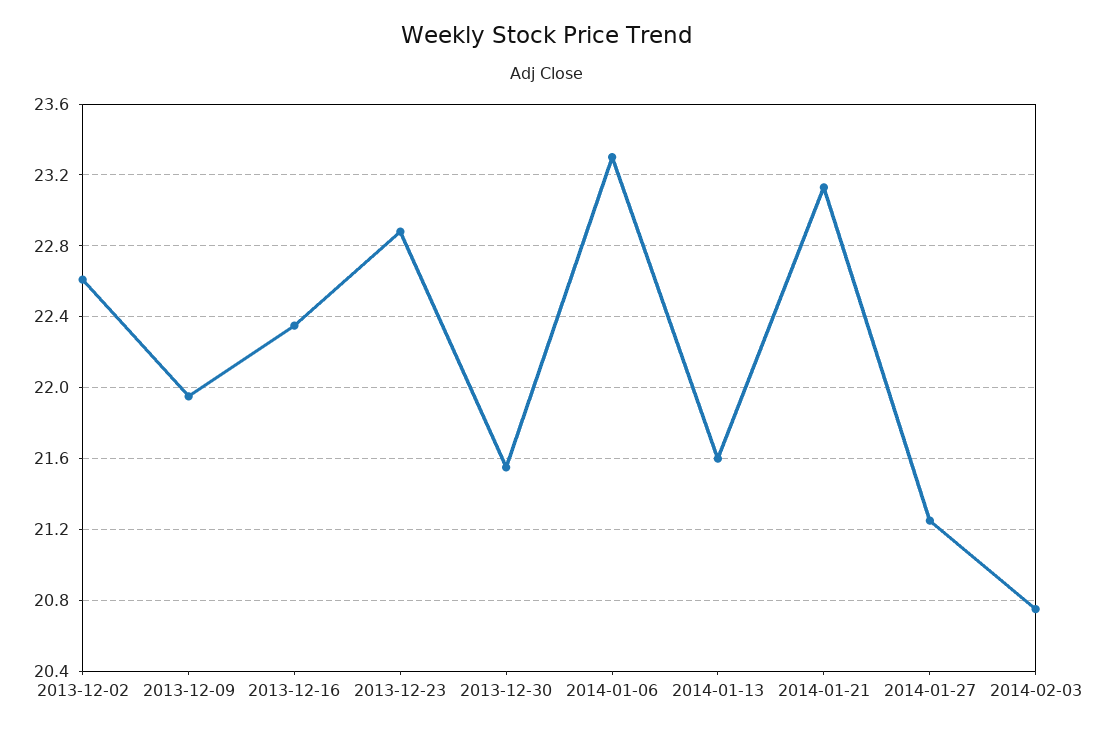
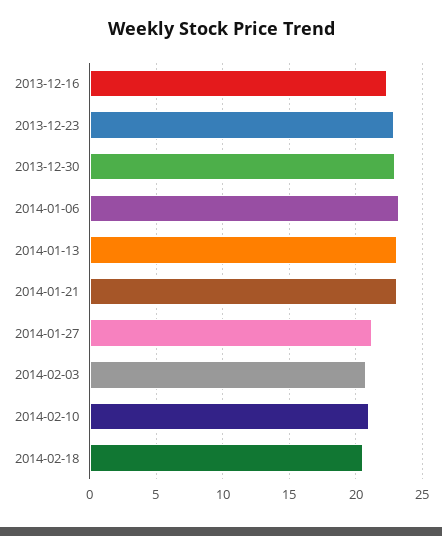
2013-12-02: 22.6 -> none
2013-12-09: 21.95 -> none
2013-12-30: 21.55 -> 23
2014-01-13: 21.6 -> 23
2014-02-10: none -> 21
2014-02-18: none -> 20.5

